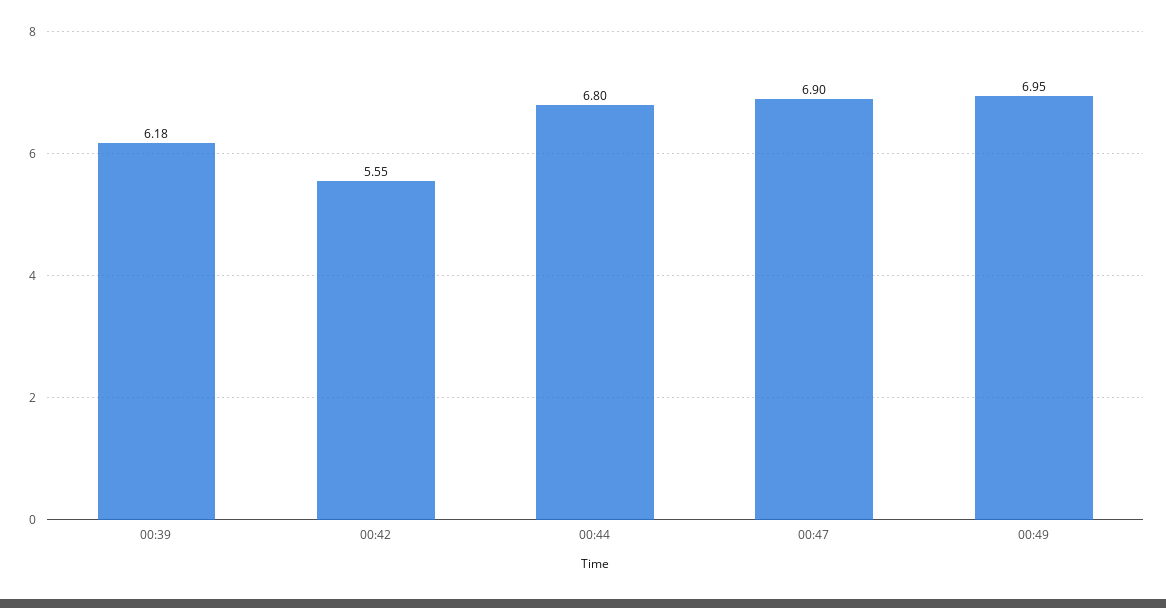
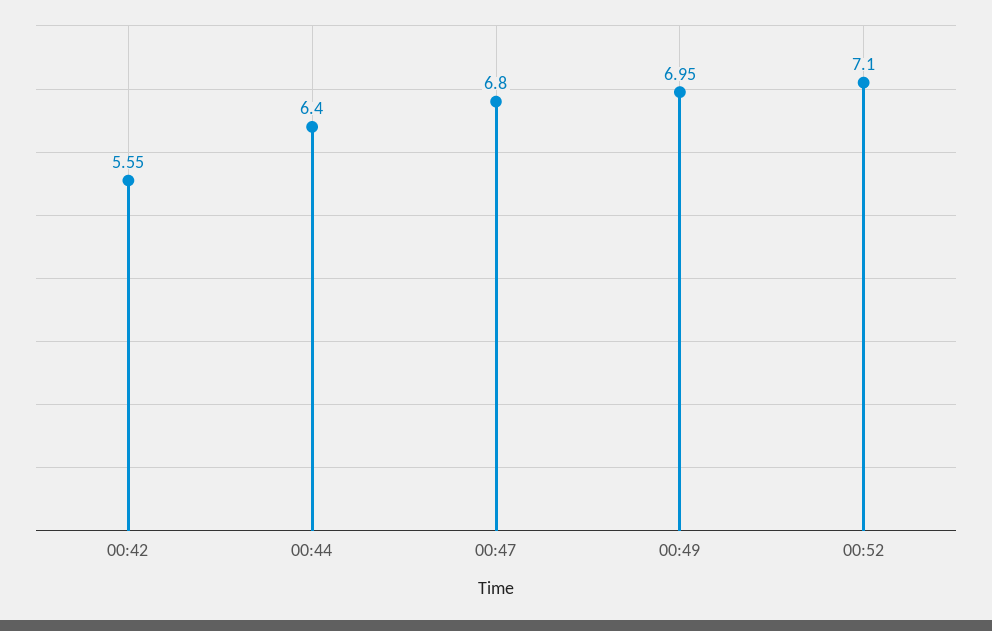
00:39: 6.18 -> none
00:44: 6.8 -> 6.4
00:47: 6.9 -> 6.8
00:52: none -> 7.1

